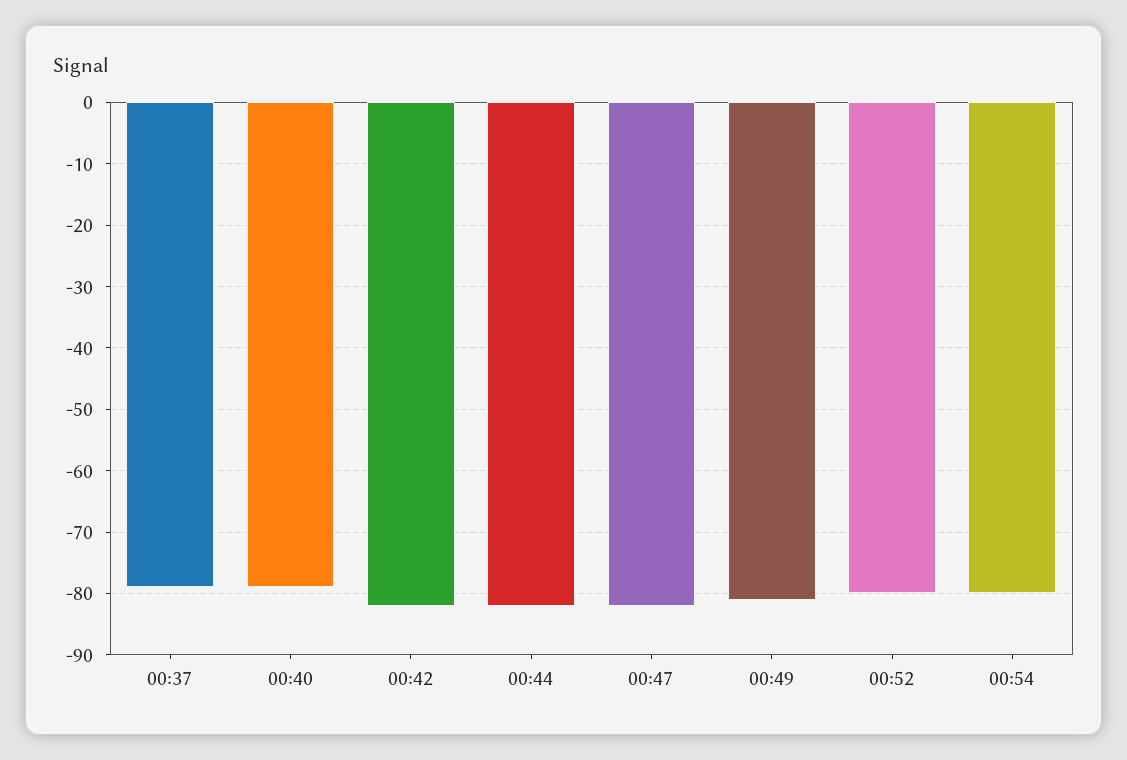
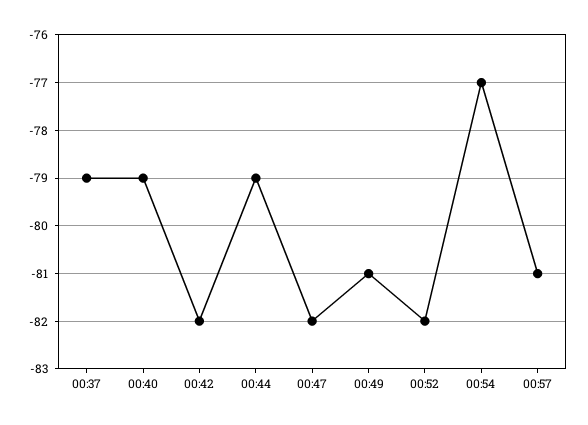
00:44: -82 -> -79
00:52: -80 -> -82
00:54: -80 -> -77
00:57: none -> -81

